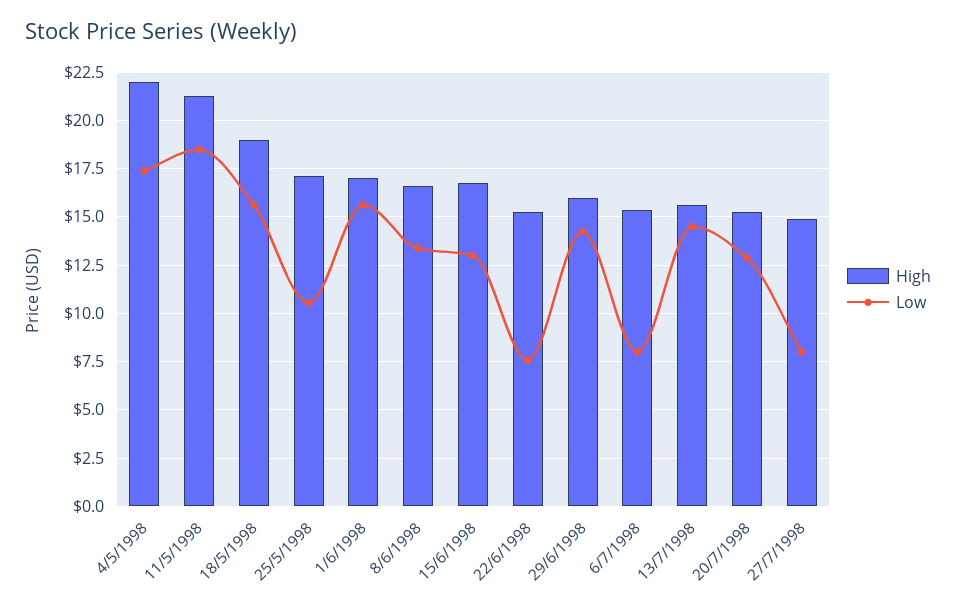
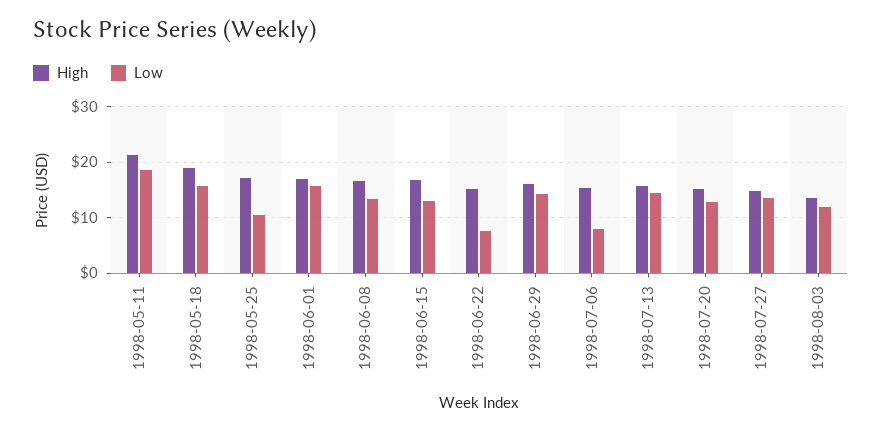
High, 4/5/1998: 22 -> none
Low, 4/5/1998: 17.5 -> none
Low, 27/7/1998: 8 -> 14
High, 1998-08-03: none -> 14
Low, 1998-08-03: none -> 12

